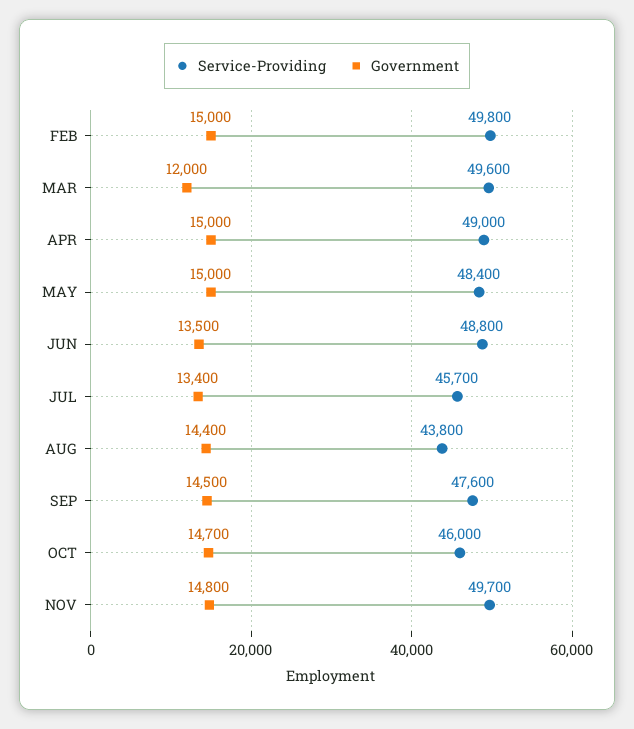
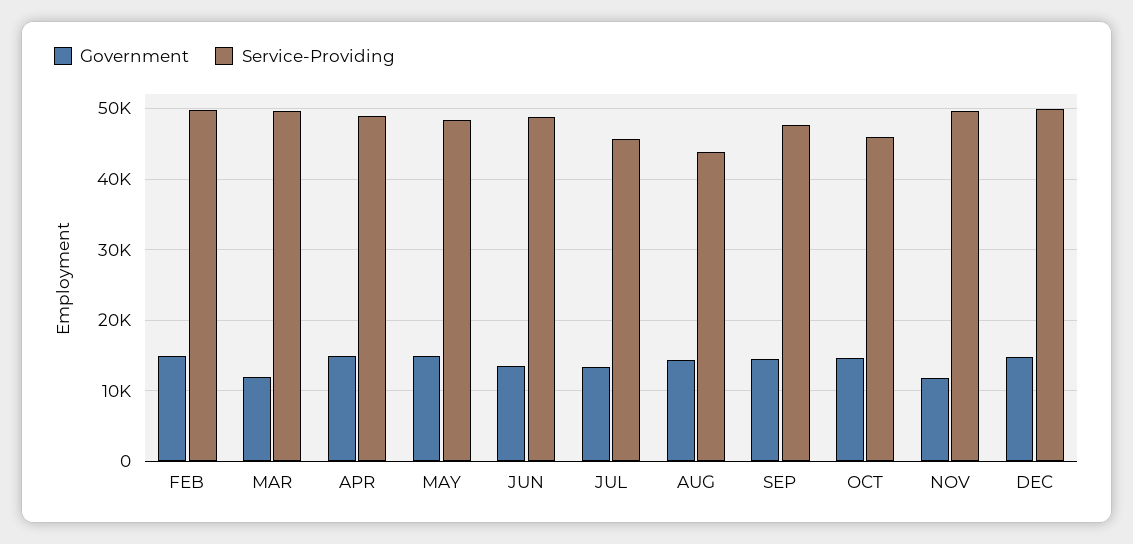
Government, NOV: 14800 -> 12000
Government, DEC: none -> 15000
Service-Providing, DEC: none -> 50000

